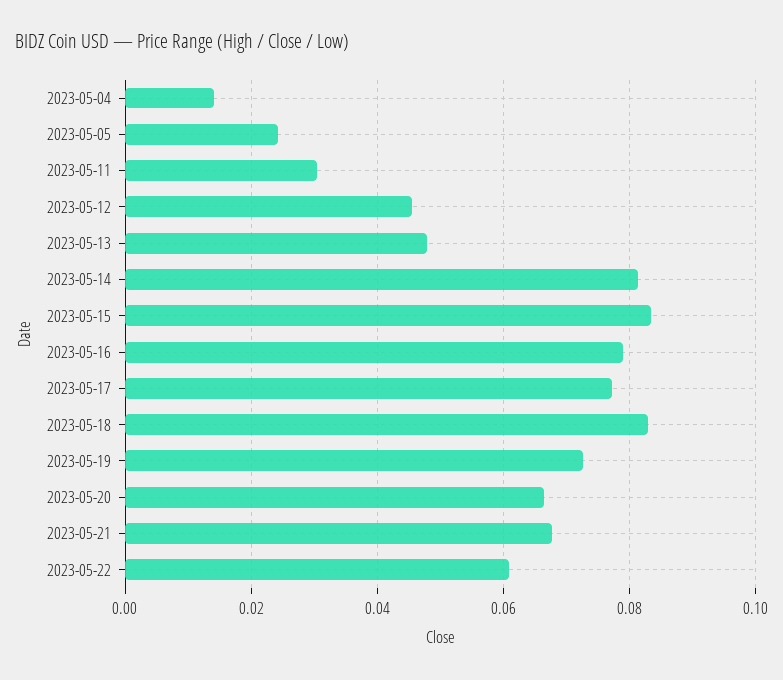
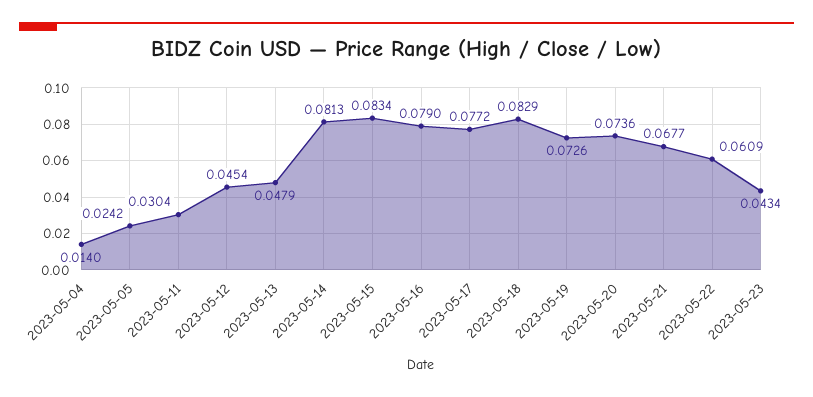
2023-05-20: 0.066 -> 0.0736
2023-05-23: none -> 0.0434

